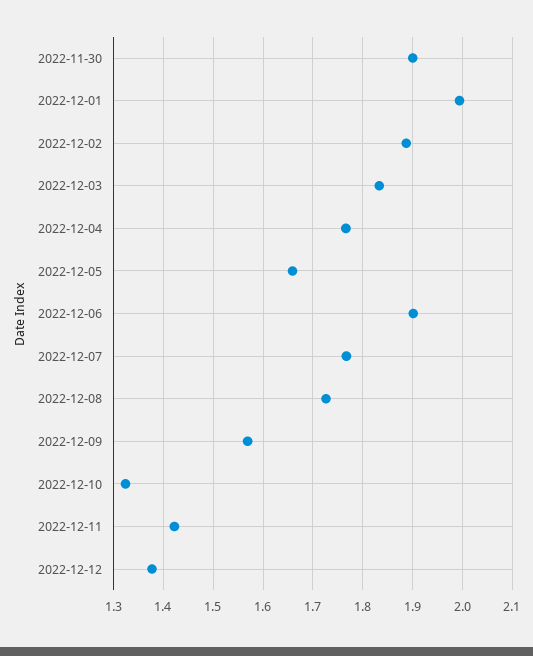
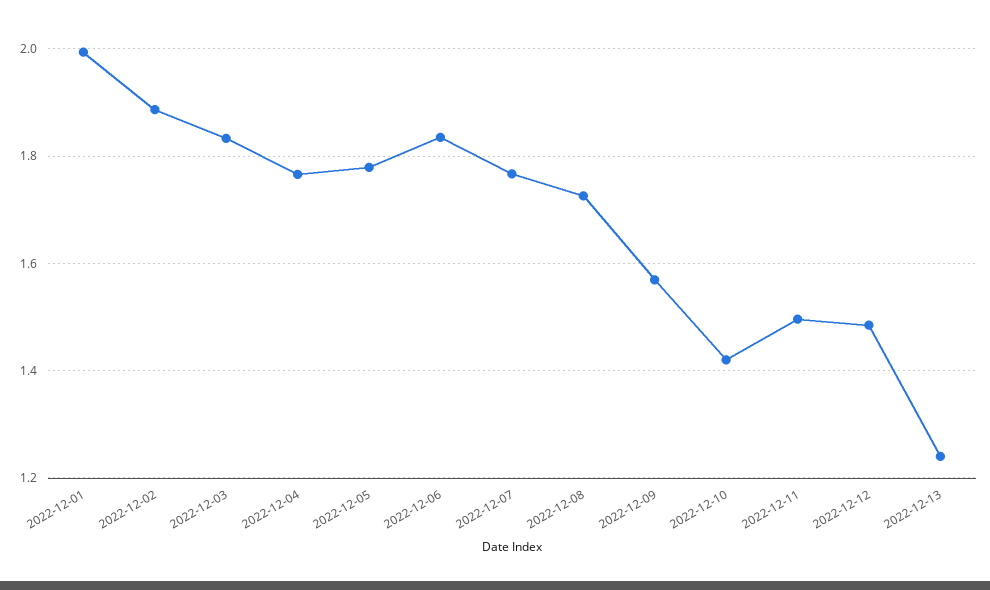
2022-11-30: 1.9 -> none
2022-12-05: 1.66 -> 1.78
2022-12-06: 1.9 -> 1.84
2022-12-10: 1.32 -> 1.42
2022-12-11: 1.42 -> 1.5
2022-12-12: 1.38 -> 1.48
2022-12-13: none -> 1.24

